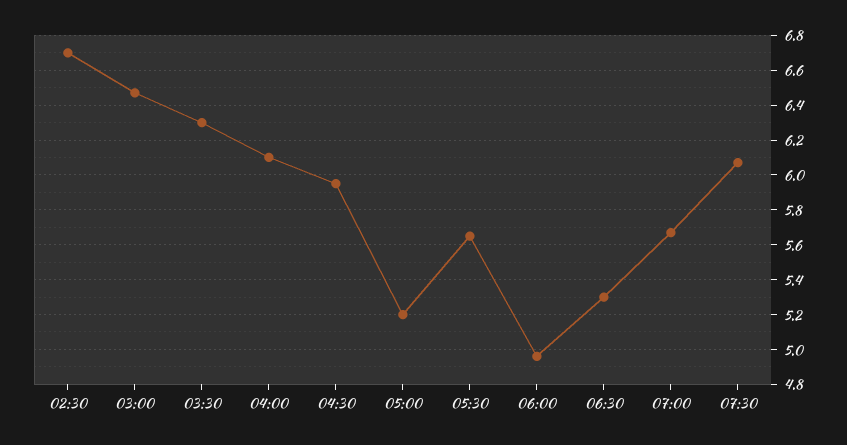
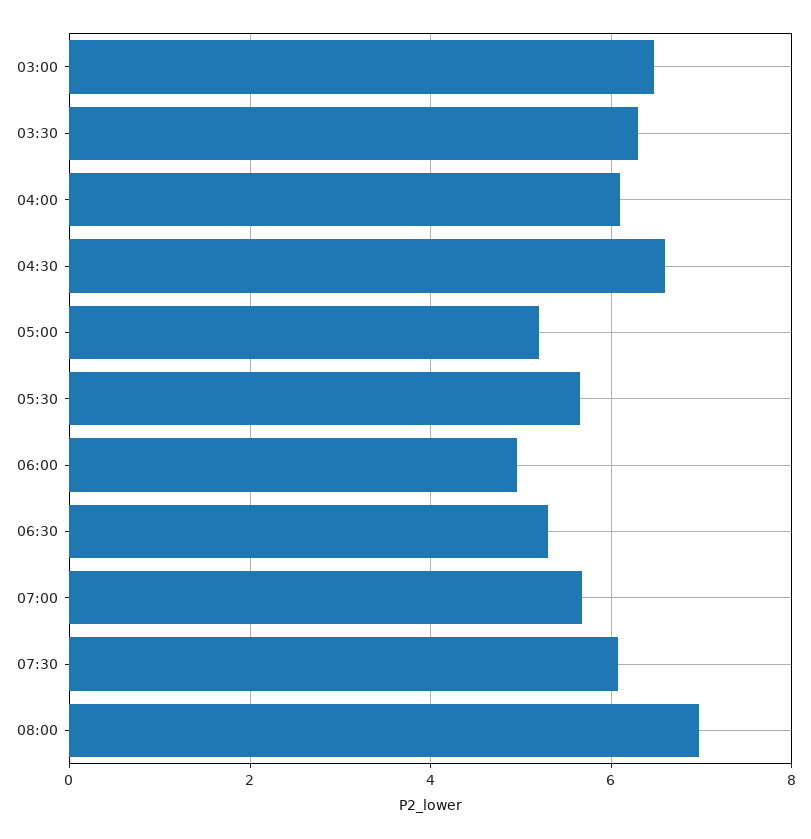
02:30: 6.7 -> none
04:30: 5.95 -> 6.6
08:00: none -> 7

